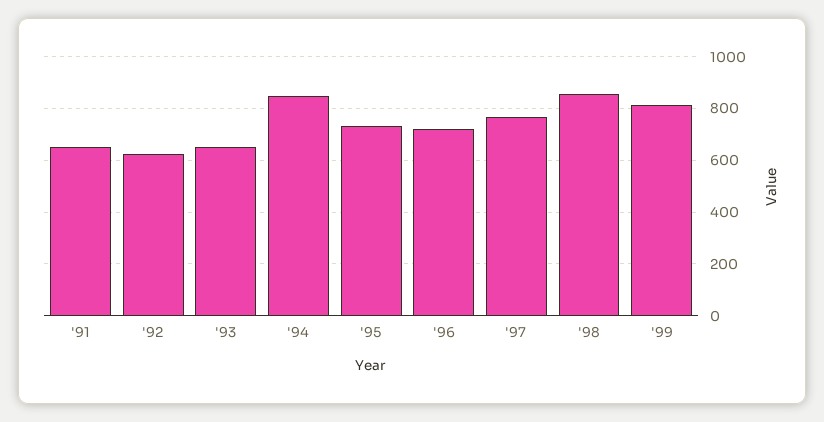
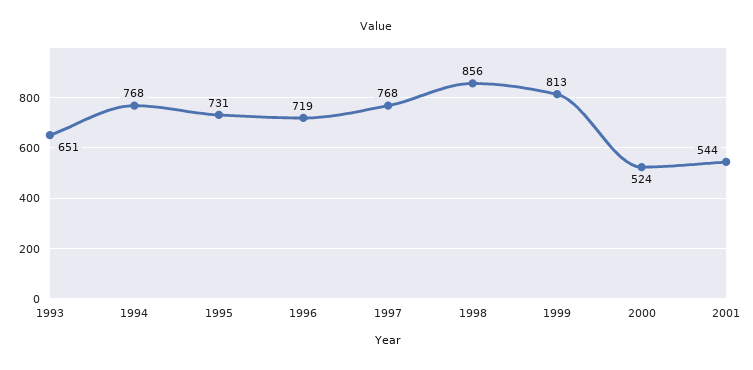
'91: 650 -> none
'92: 625 -> none
'94: 850 -> 768
2000: none -> 524
2001: none -> 544

